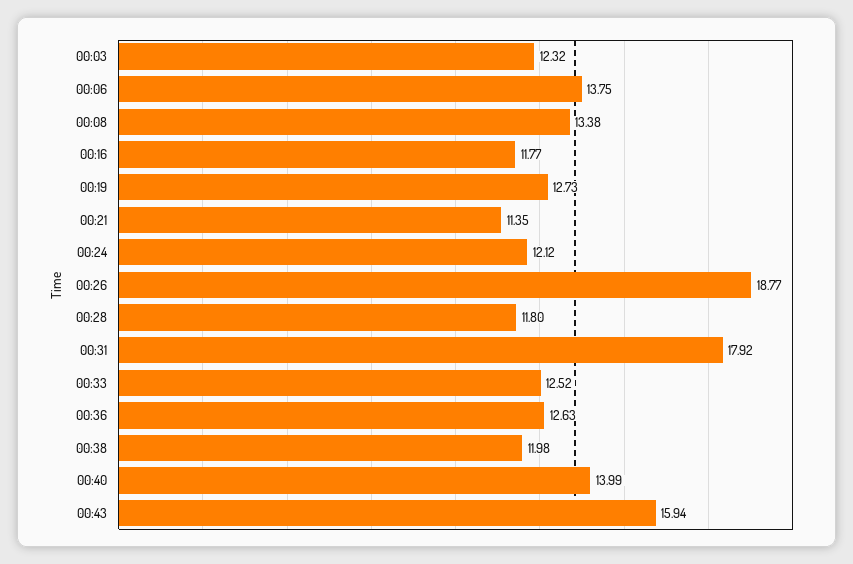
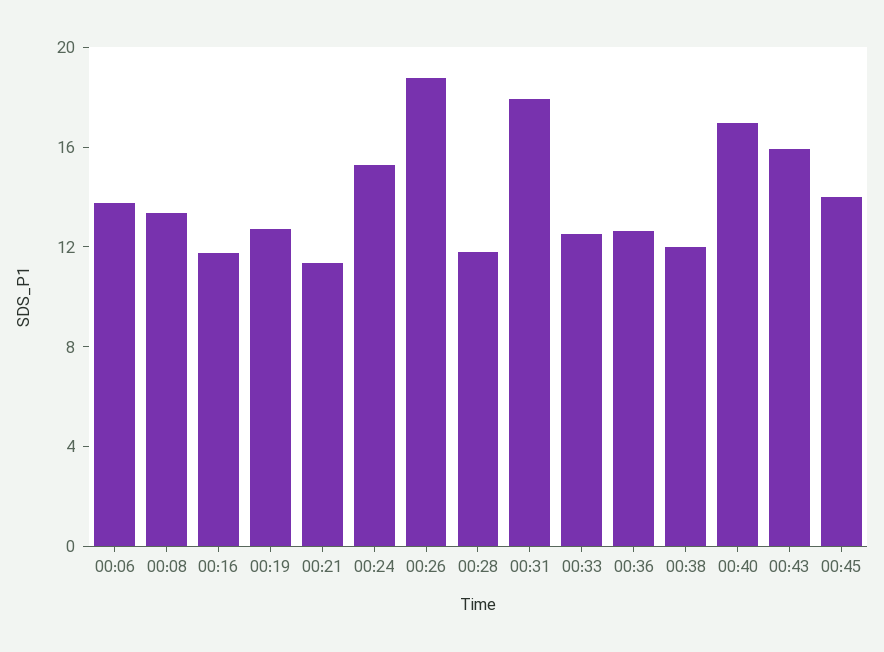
00:03: 12.32 -> none
00:24: 12.12 -> 15
00:40: 13.99 -> 17
00:45: none -> 14

